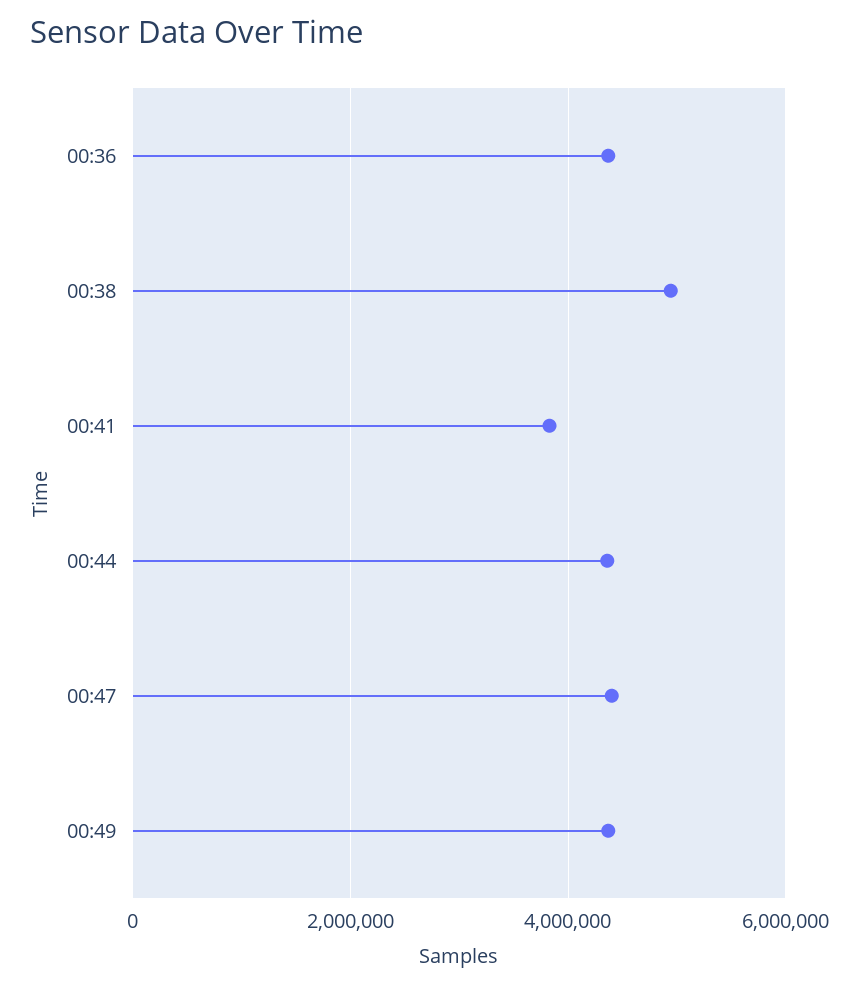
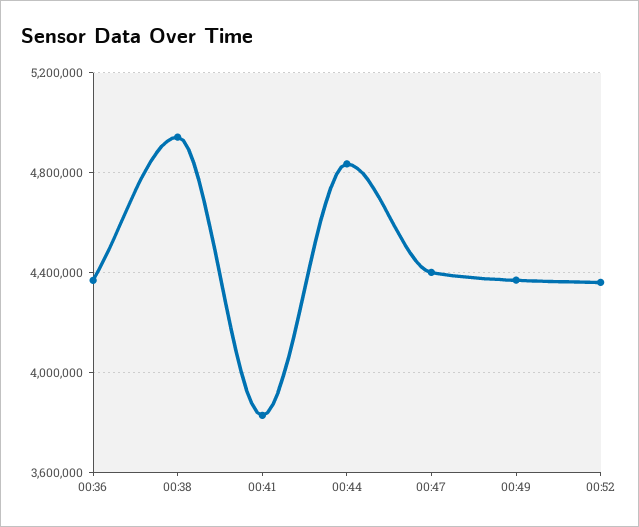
00:44: 4400000 -> 4850000
00:52: none -> 4350000

